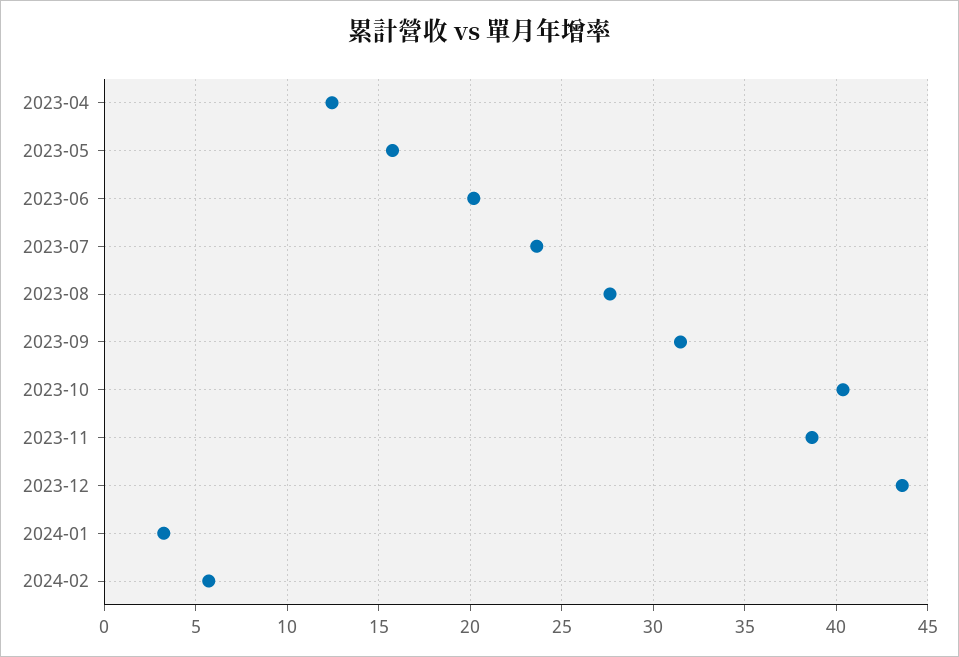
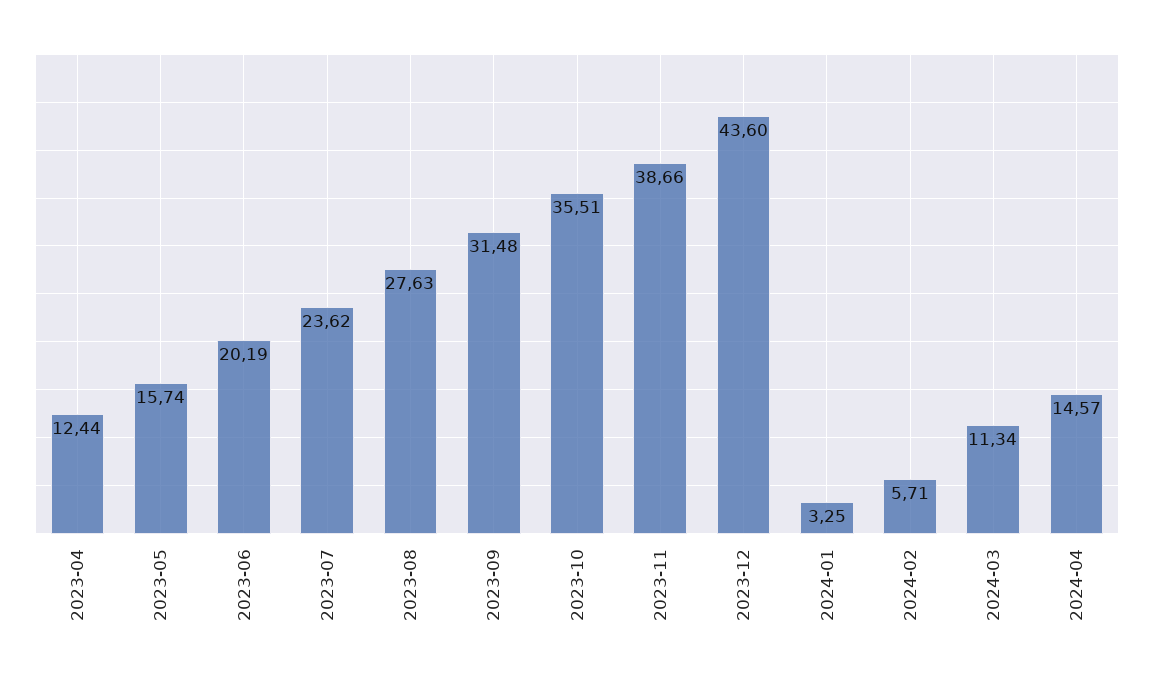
2023-10: 40.5 -> 35.51
2024-03: none -> 11.34
2024-04: none -> 14.57

